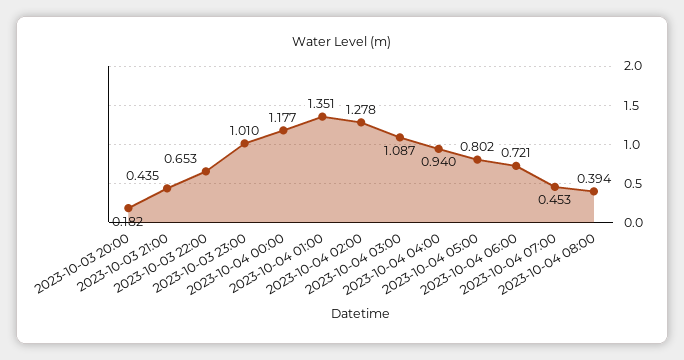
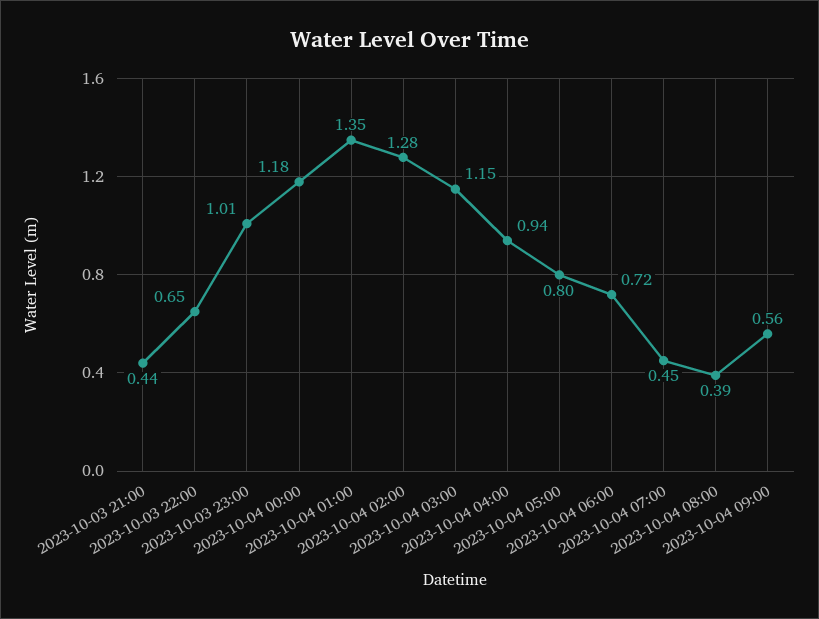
2023-10-03 20:00: 0.182 -> none
2023-10-04 03:00: 1.087 -> 1.15
2023-10-04 09:00: none -> 0.56

